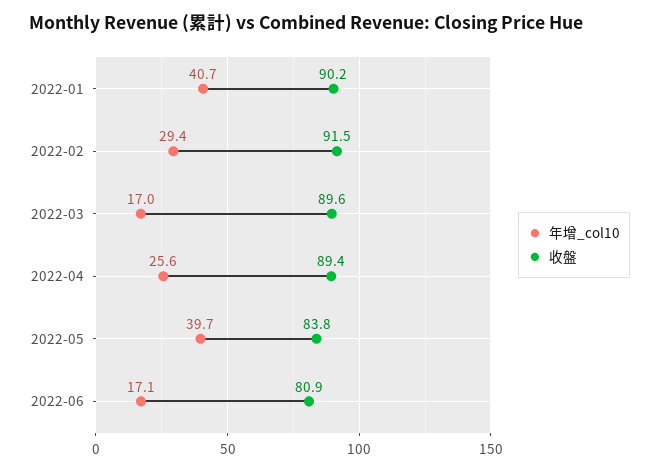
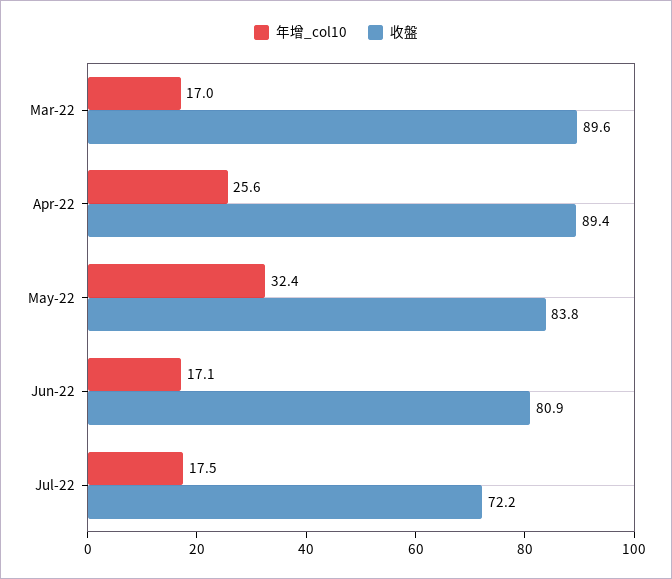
年增_col10, 2022-01: 40.7 -> none
收盤, 2022-01: 90.2 -> none
年增_col10, 2022-02: 29.4 -> none
收盤, 2022-02: 91.5 -> none
年增_col10, 2022-05: 39.7 -> 32.4
年增_col10, Jul-22: none -> 17.5
收盤, Jul-22: none -> 72.2

